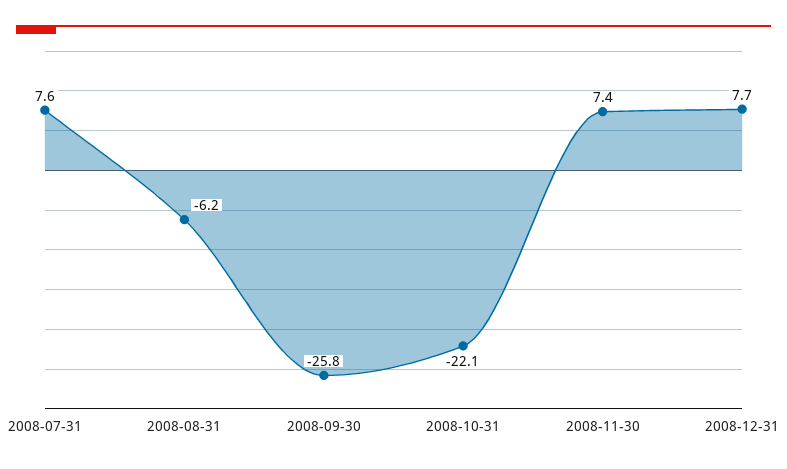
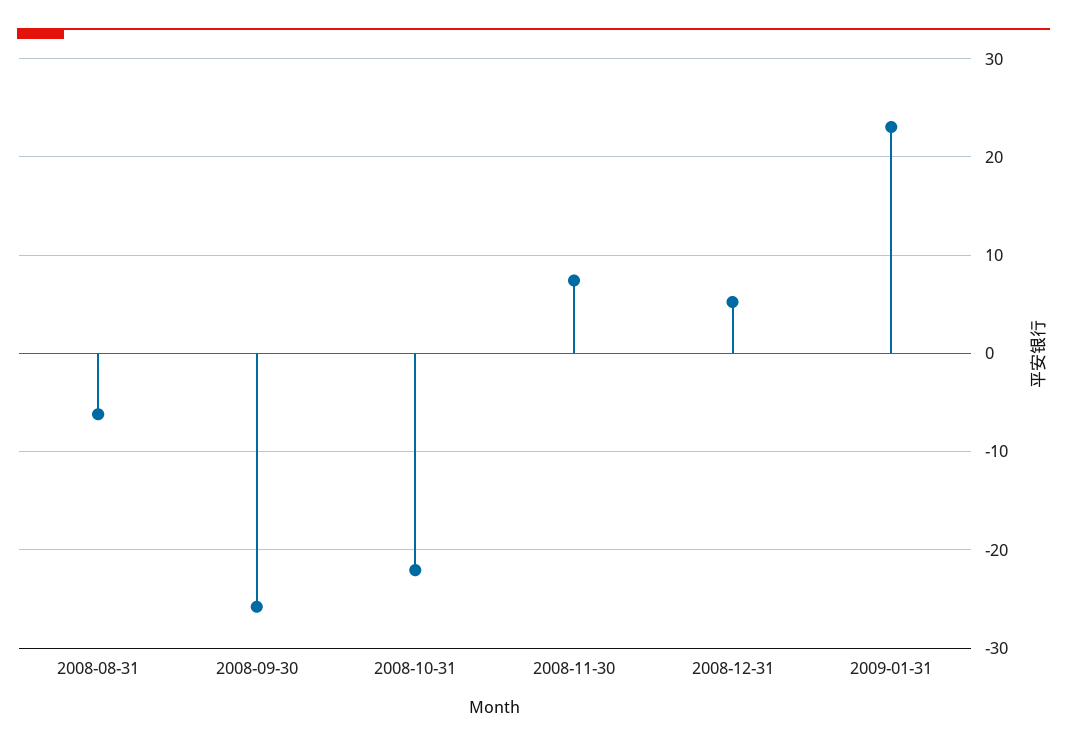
2008-07-31: 7.6 -> none
2008-12-31: 7.7 -> 5
2009-01-31: none -> 23

